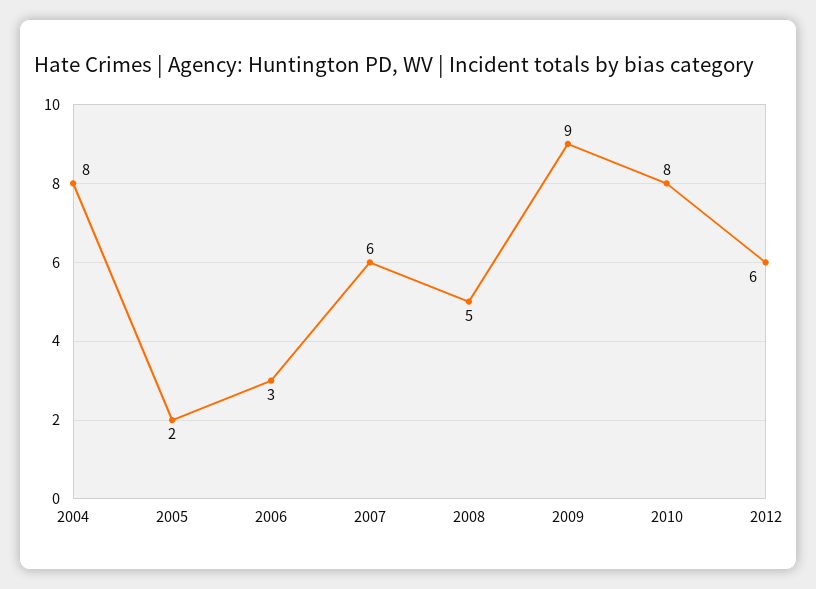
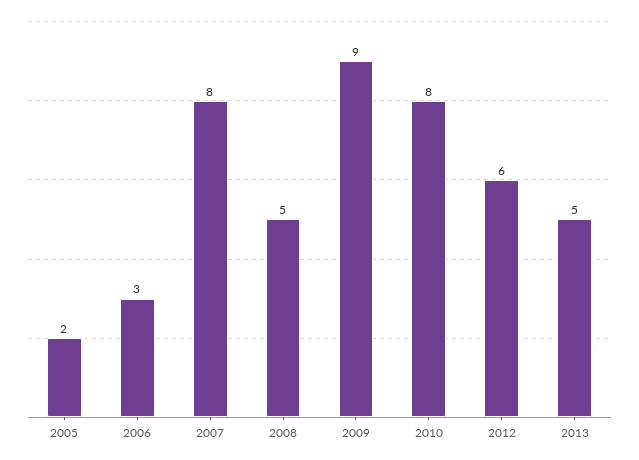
2004: 8 -> none
2007: 6 -> 8
2013: none -> 5

